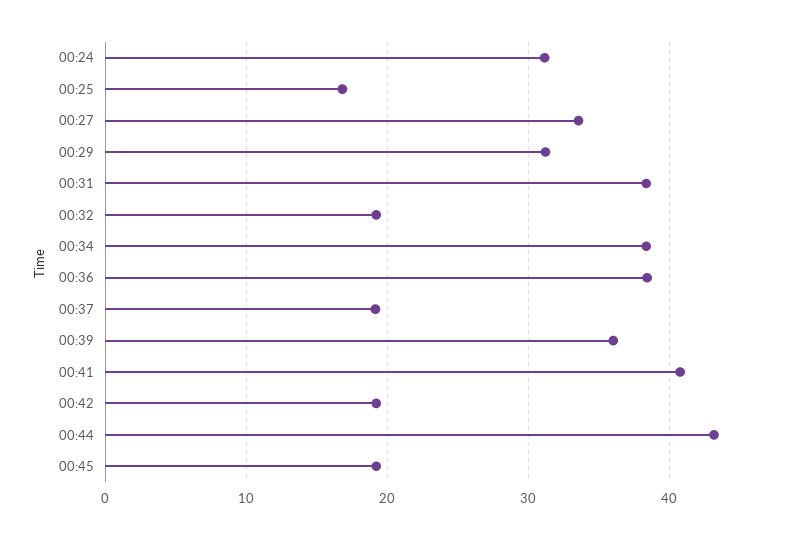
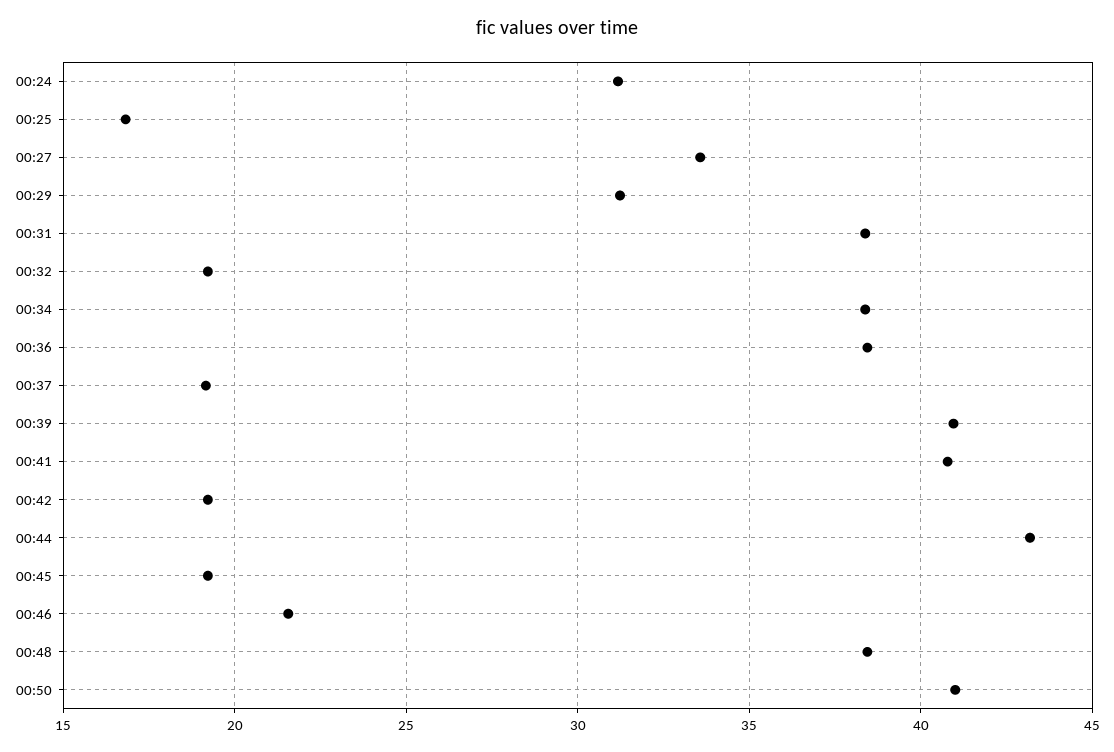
00:39: 36 -> 41
00:46: none -> 21.5
00:48: none -> 38.5
00:50: none -> 41

